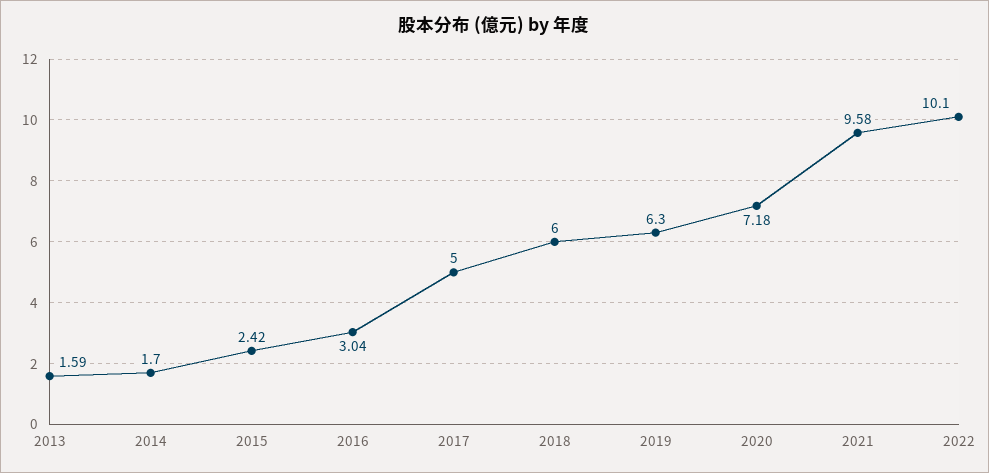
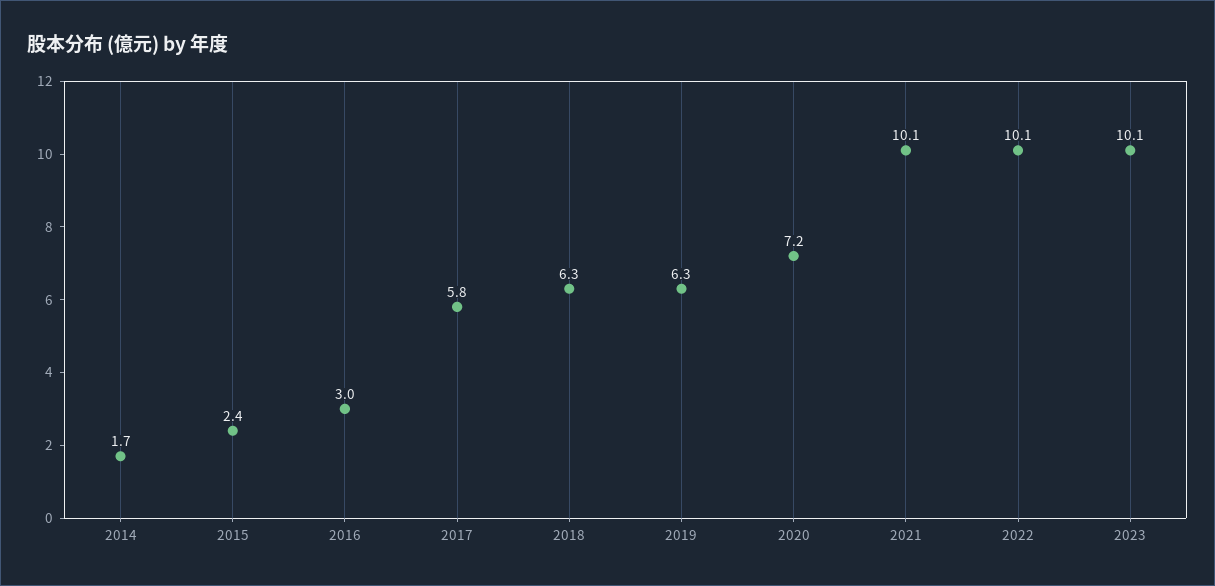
2013: 1.59 -> none
2017: 5 -> 5.8
2018: 6 -> 6.3
2021: 9.58 -> 10.1
2023: none -> 10.1

